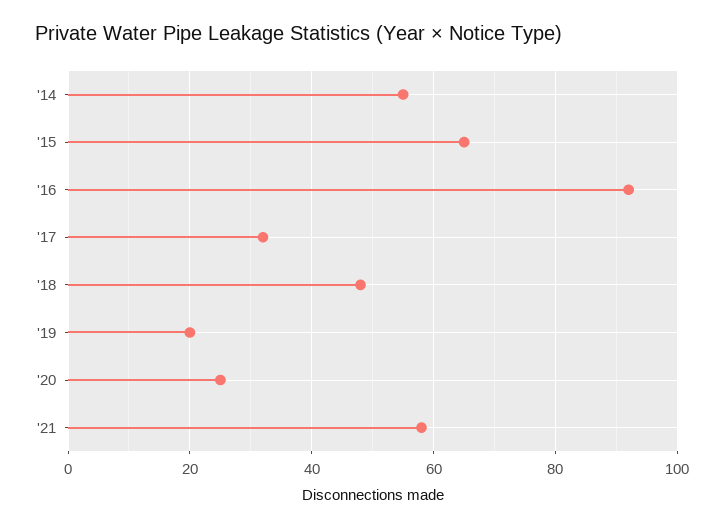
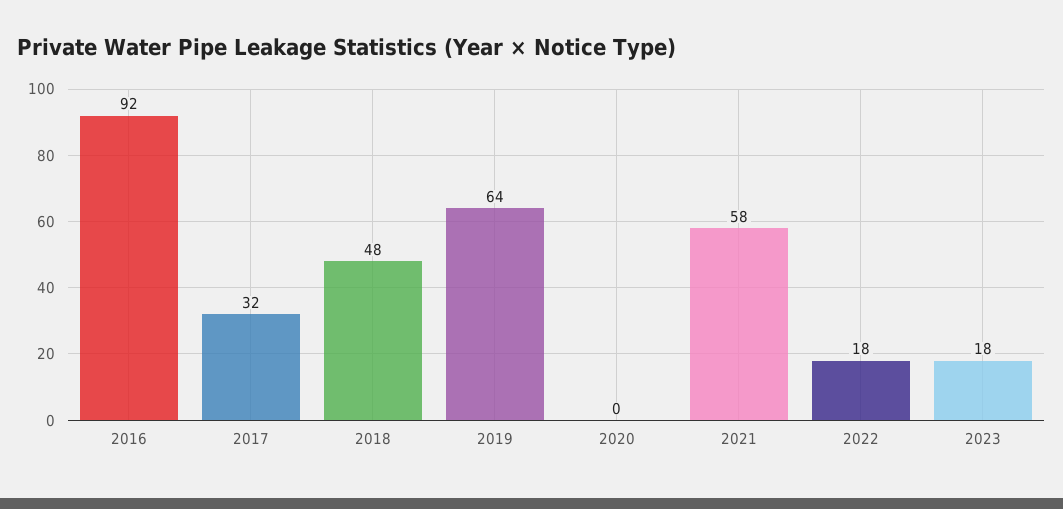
'14: 55 -> none
'15: 65 -> none
'19: 20 -> 64
'20: 25 -> 0
2022: none -> 18
2023: none -> 18

